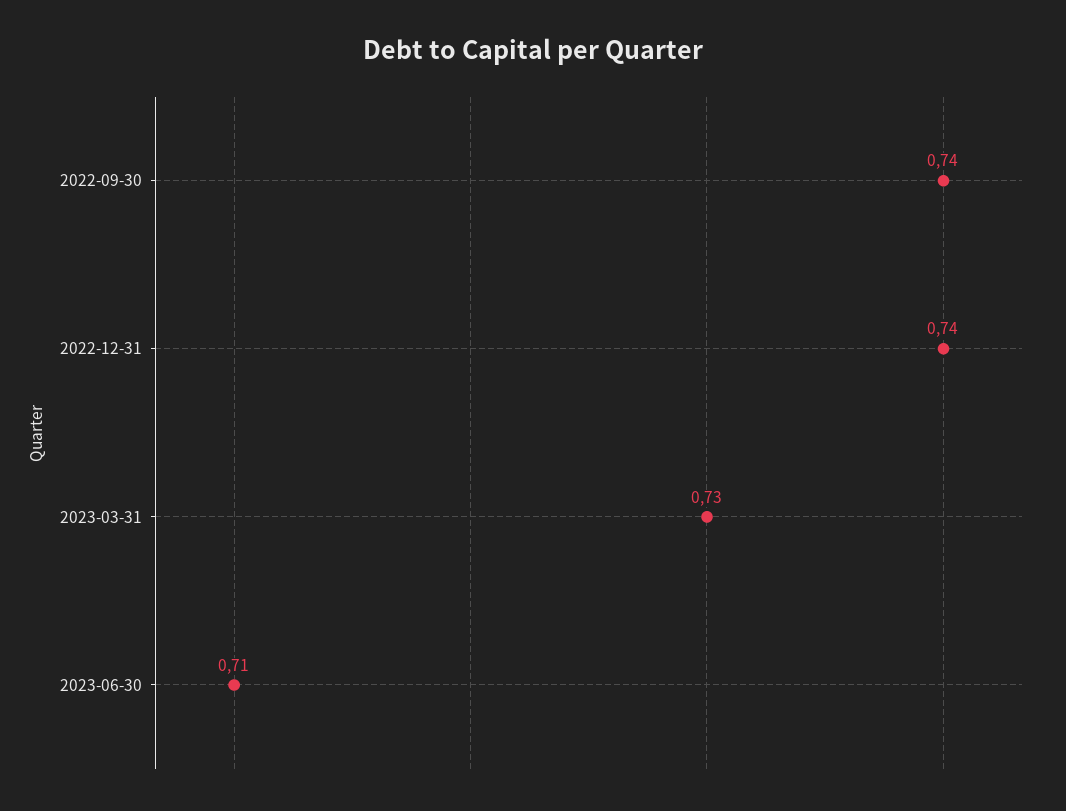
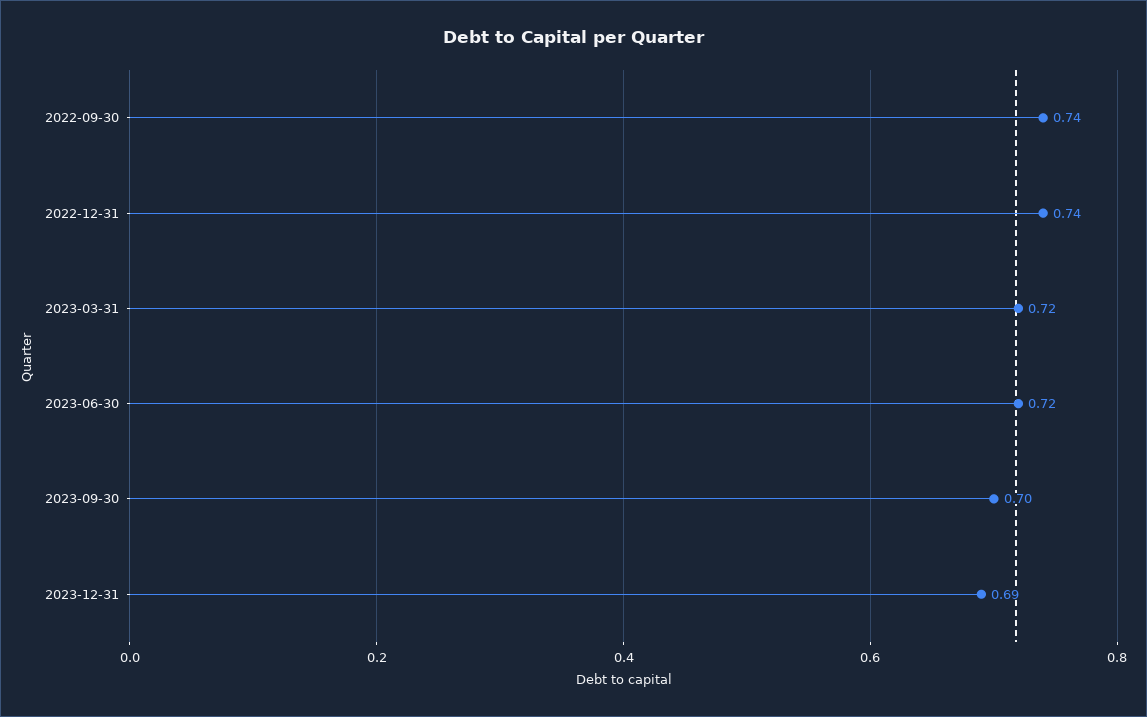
2023-03-31: 0.73 -> 0.72
2023-06-30: 0.71 -> 0.72
2023-09-30: none -> 0.7
2023-12-31: none -> 0.69

